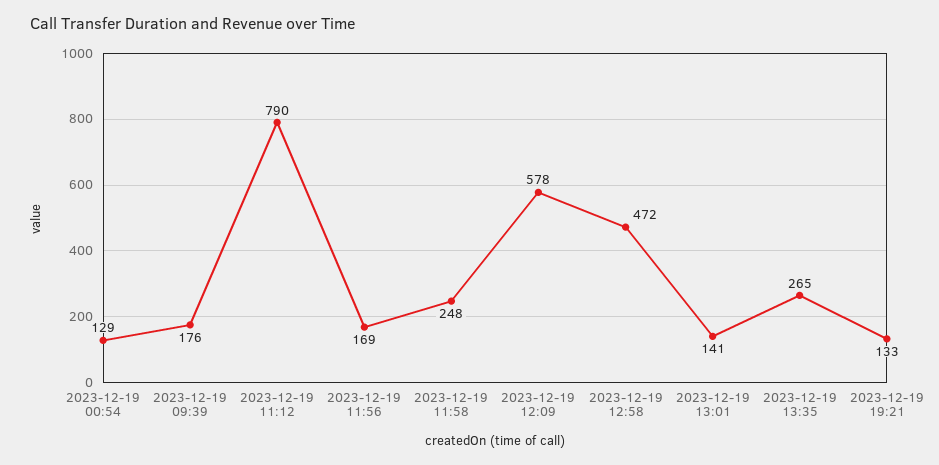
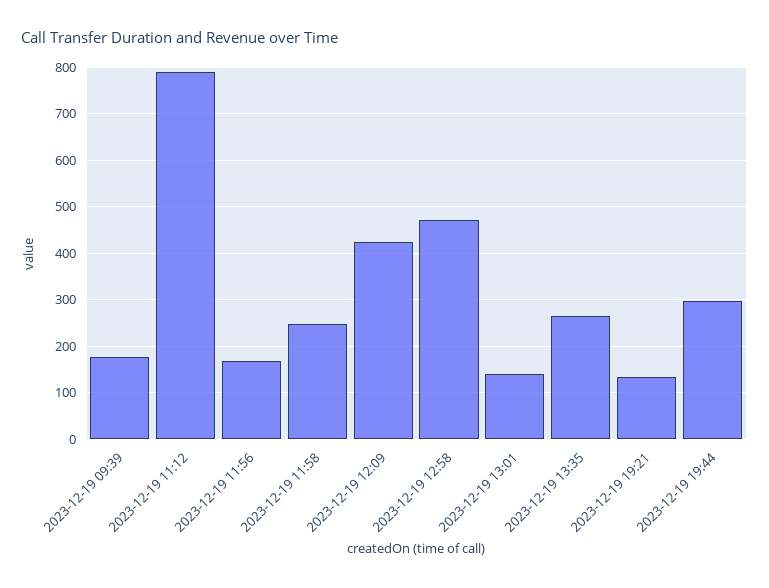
2023-12-19 00:54: 129 -> none
2023-12-19 12:09: 578 -> 420
2023-12-19 19:44: none -> 300

